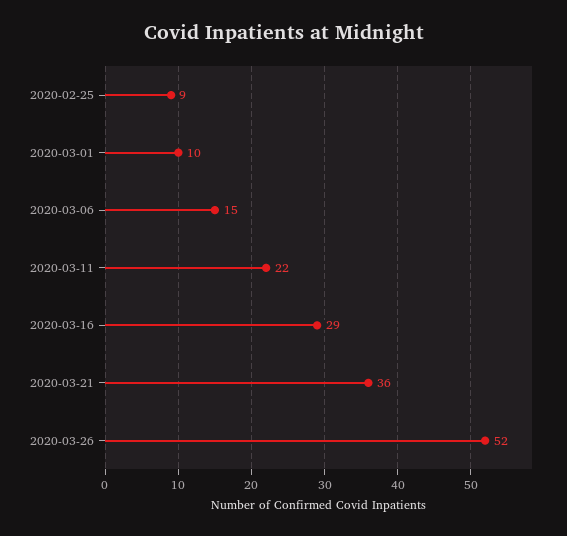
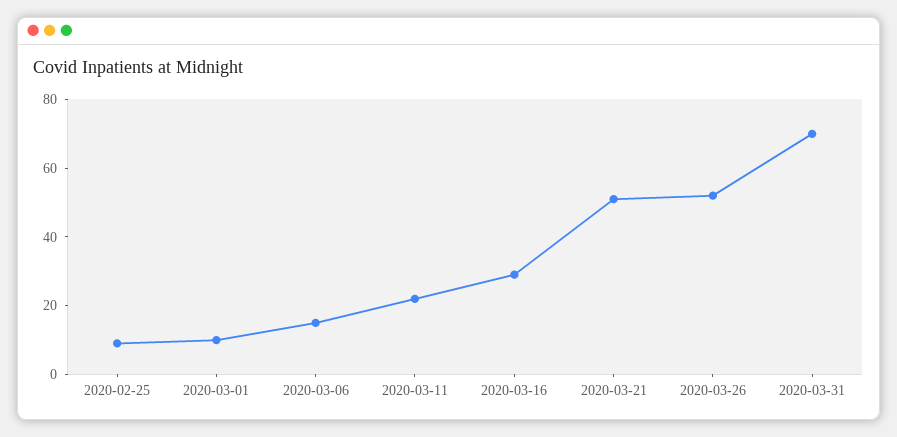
2020-03-21: 36 -> 50
2020-03-31: none -> 70

